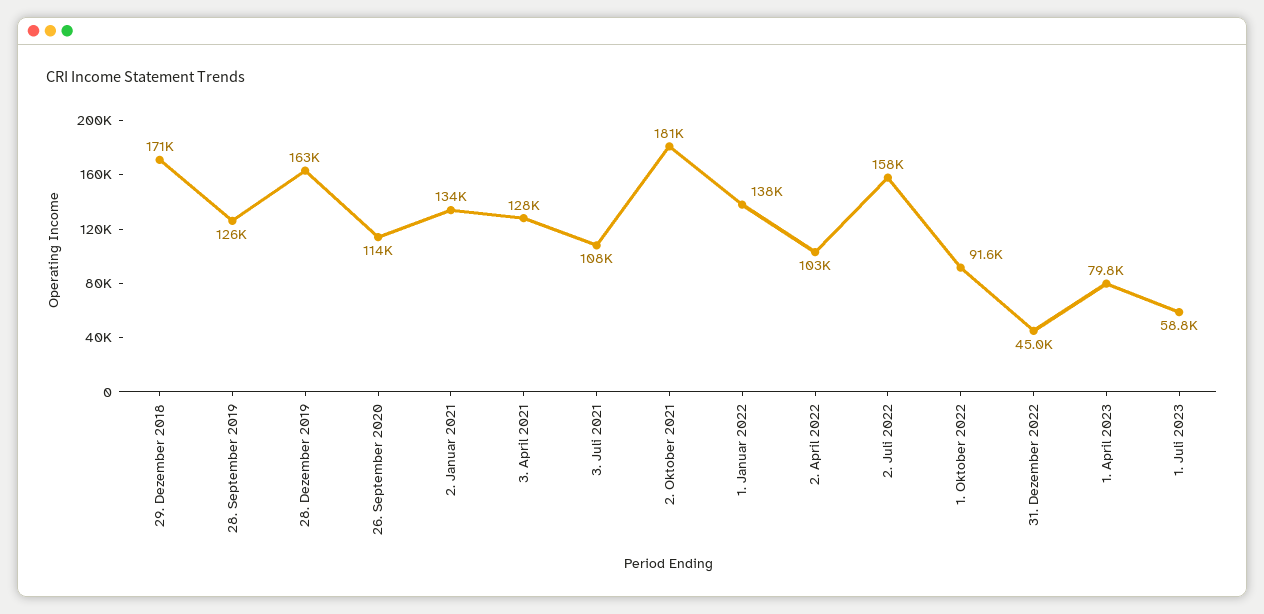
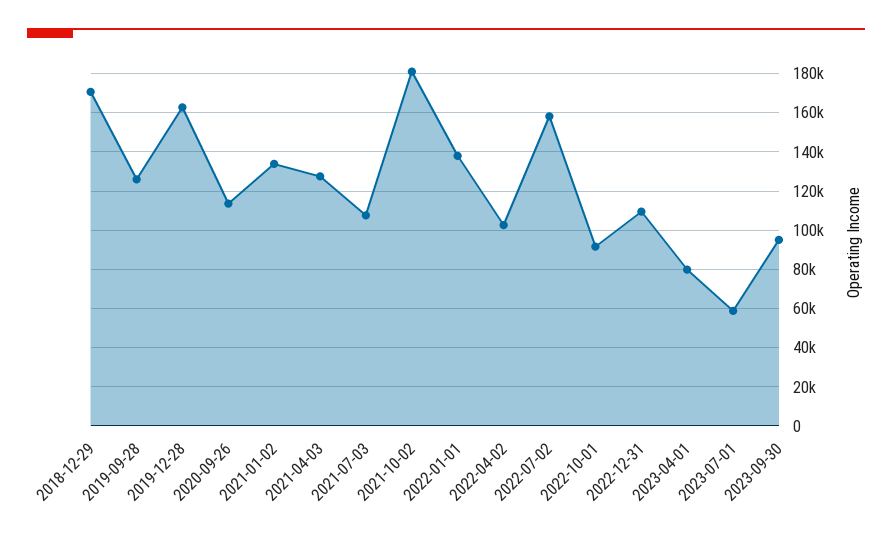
31. Dezember 2022: 45000 -> 110000
2023-09-30: none -> 95000

